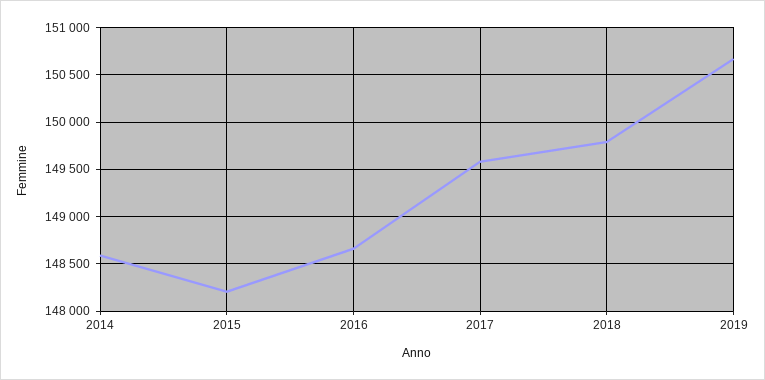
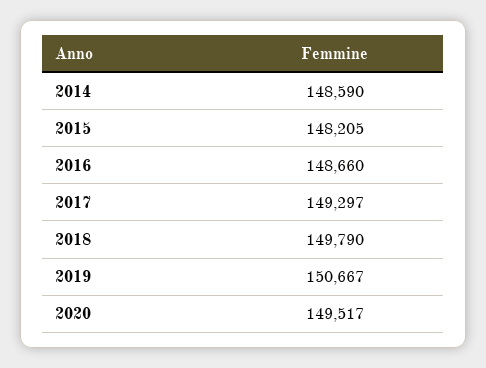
2017: 149600 -> 149297
2020: none -> 149517

